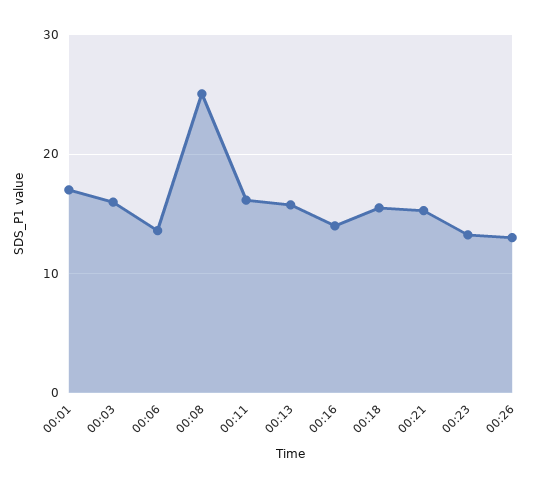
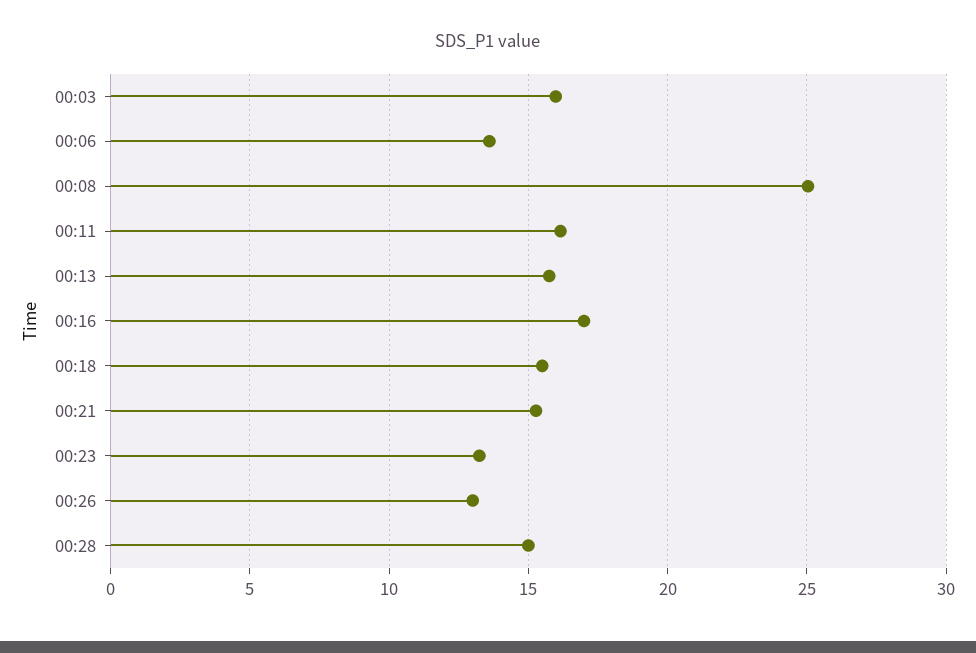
00:01: 17 -> none
00:16: 14 -> 17
00:28: none -> 15

